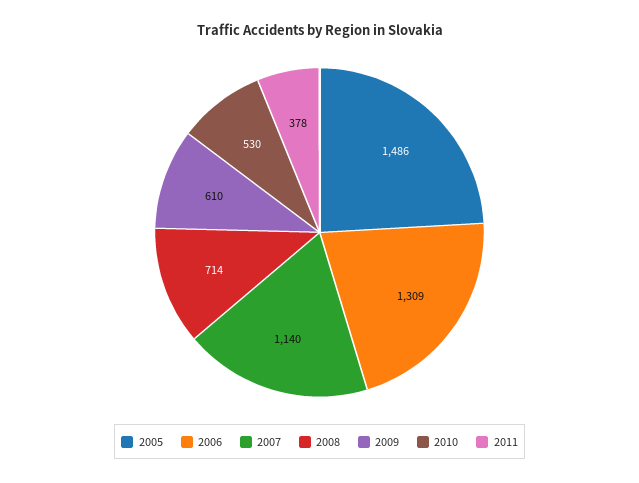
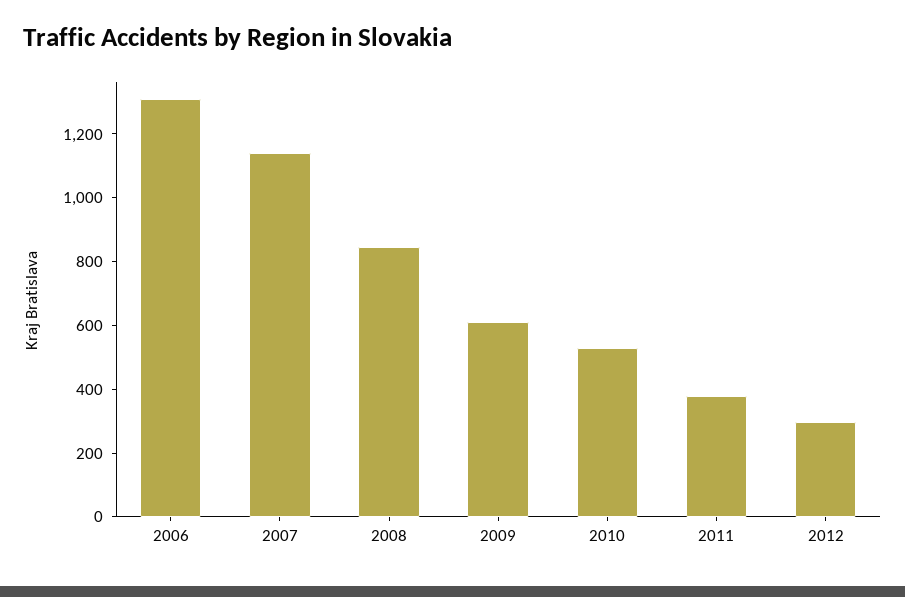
2005: 1486 -> none
2008: 714 -> 850
2012: none -> 300

